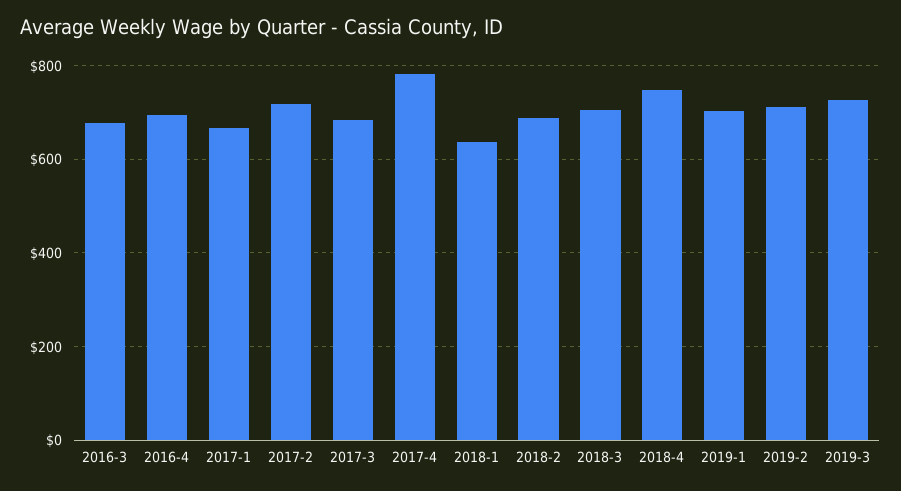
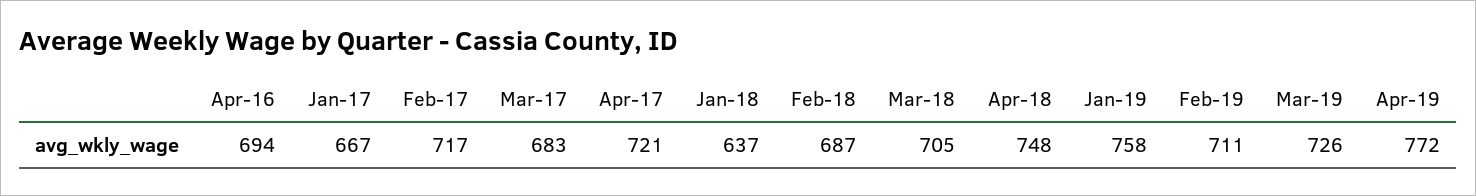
2016-3: 680 -> none
2017-4: 780 -> 721
2019-1: 700 -> 758
Apr-19: none -> 772

